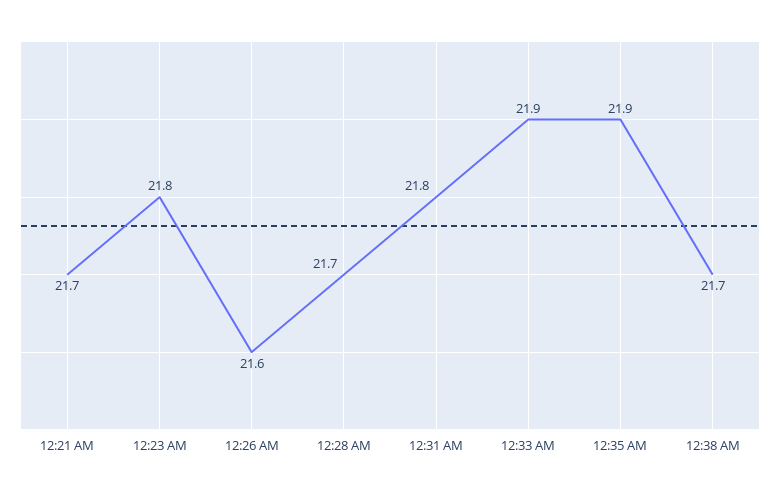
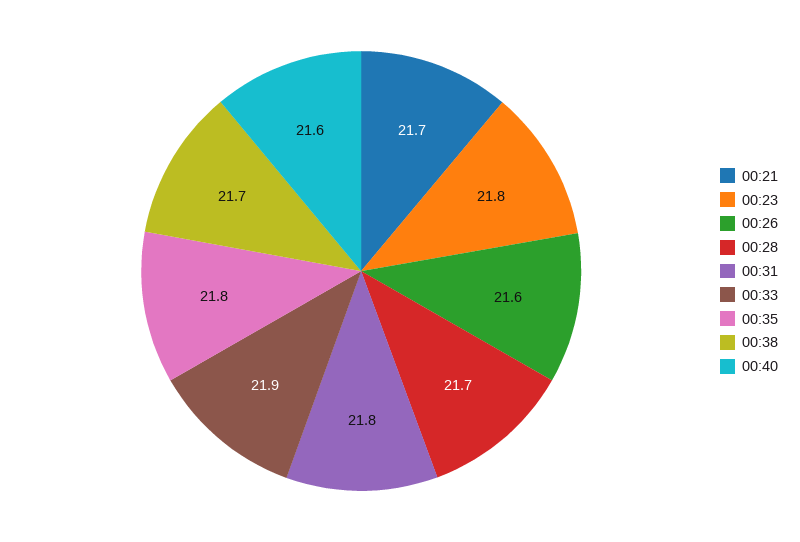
12:35 AM: 21.9 -> 21.8
00:40: none -> 21.6

